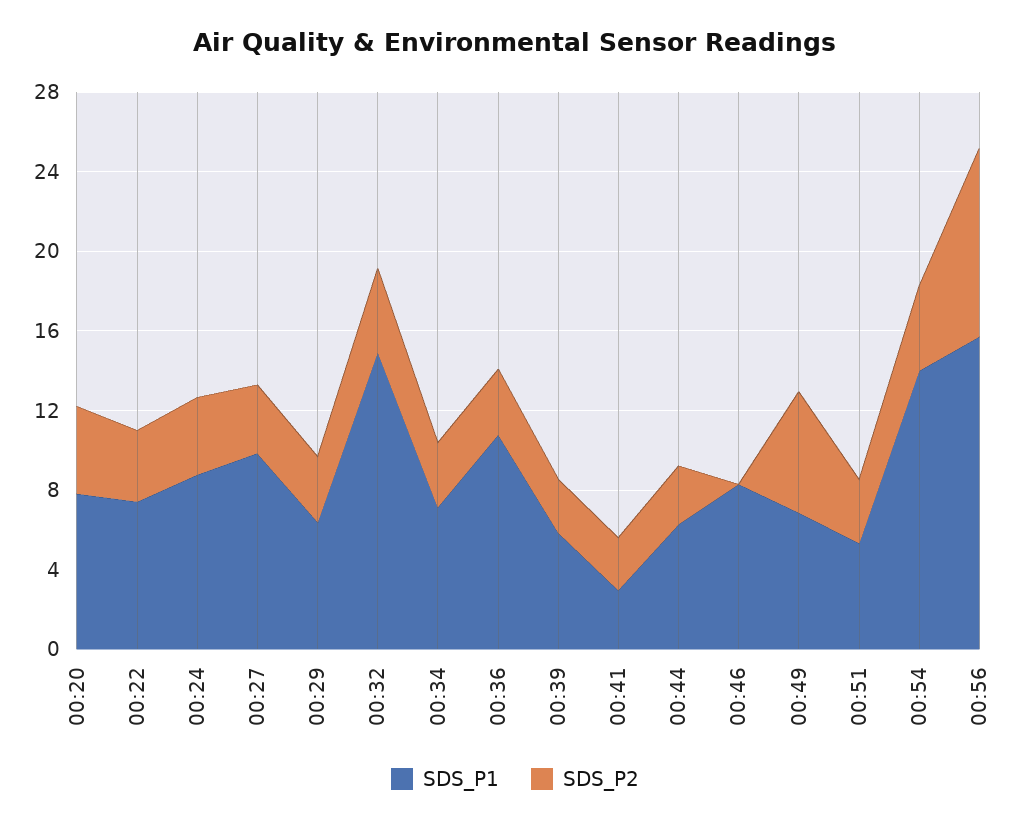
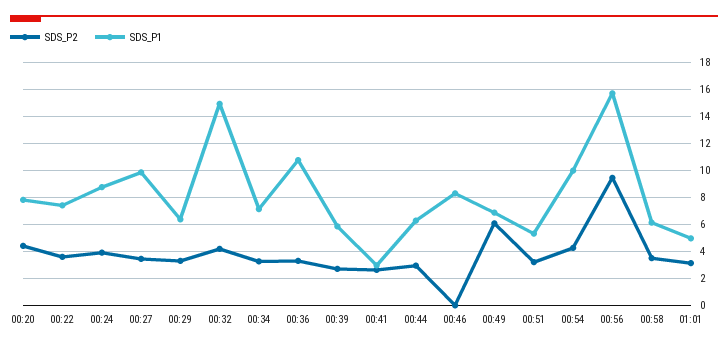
SDS_P1, 00:54: 14 -> 10
SDS_P2, 00:58: none -> 3.5
SDS_P1, 00:58: none -> 6
SDS_P2, 01:01: none -> 3
SDS_P1, 01:01: none -> 5

